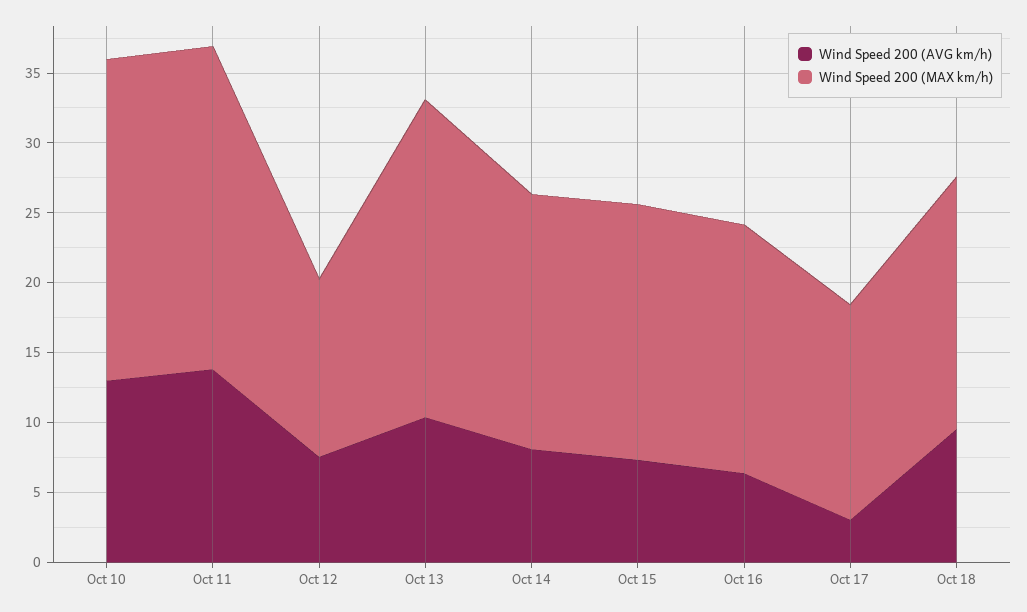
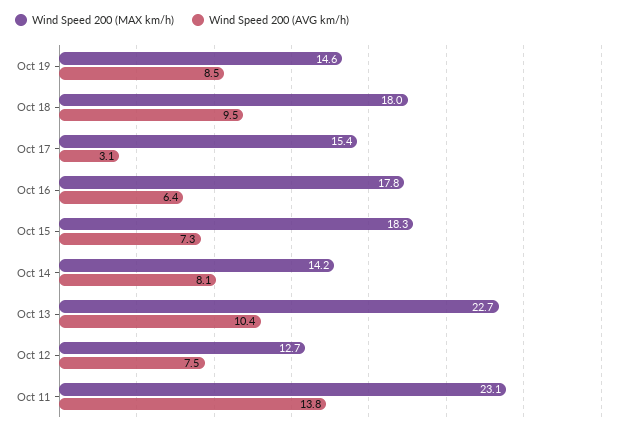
Wind Speed 200 (AVG km/h), Oct 10: 13 -> none
Wind Speed 200 (MAX km/h), Oct 10: 23 -> none
Wind Speed 200 (MAX km/h), Oct 14: 18 -> 14.2
Wind Speed 200 (MAX km/h), Oct 19: none -> 14.6
Wind Speed 200 (AVG km/h), Oct 19: none -> 8.5

